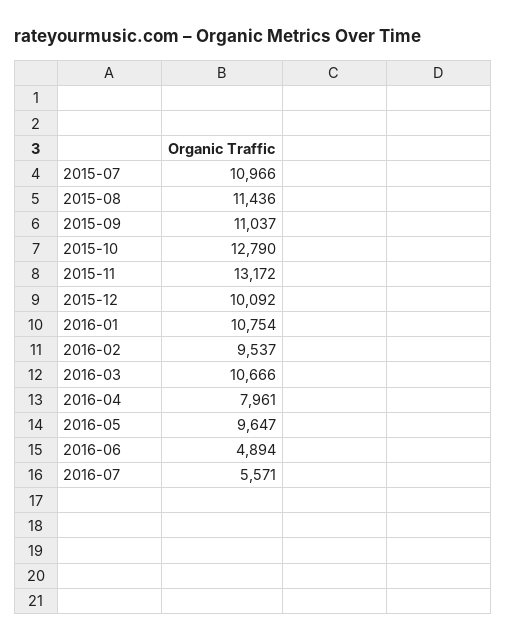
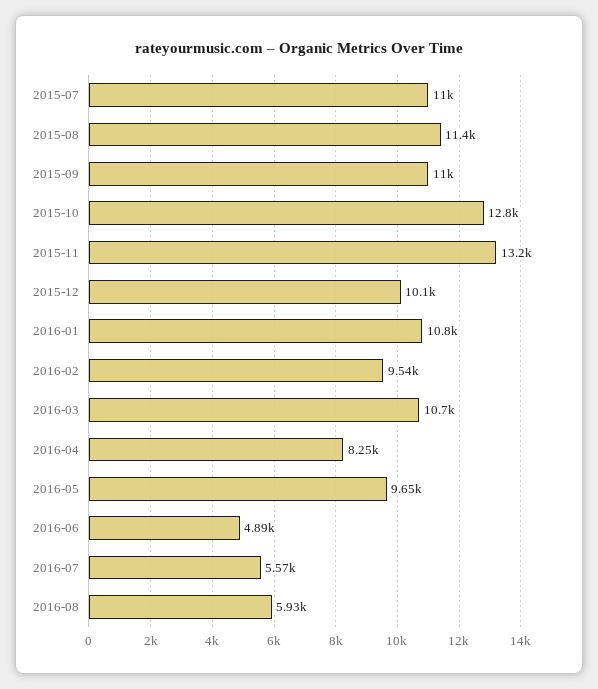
2016-04: 7961 -> 8250
2016-08: none -> 5930

